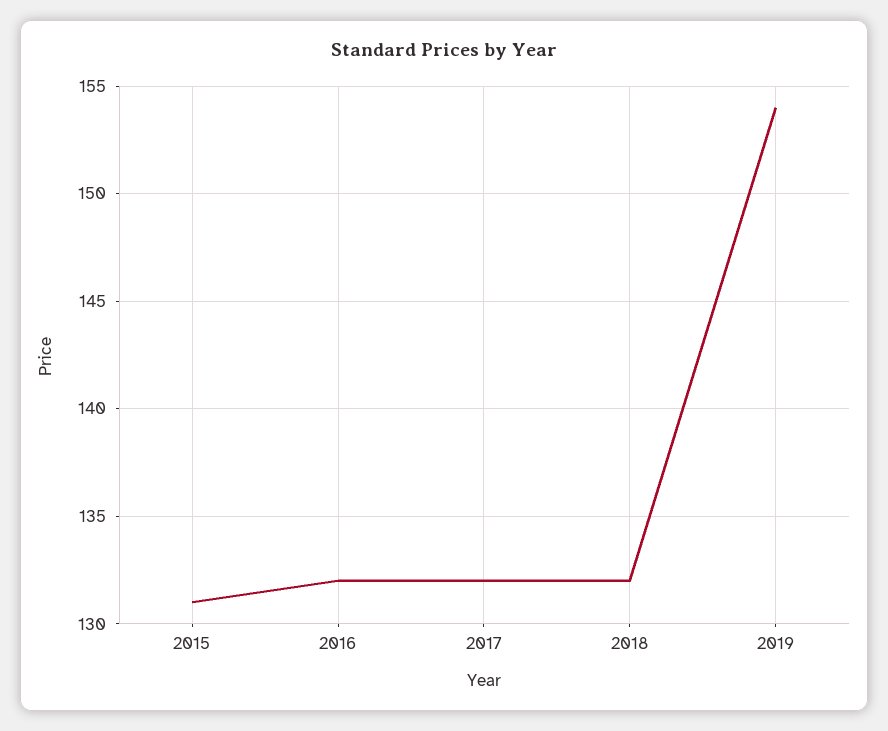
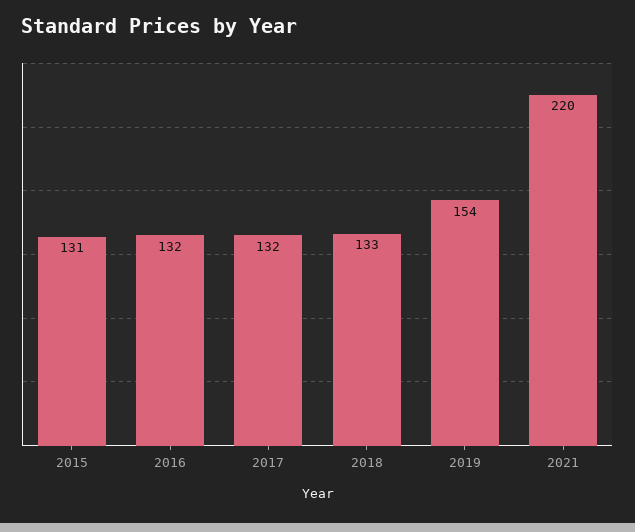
2018: 132 -> 133
2021: none -> 220

